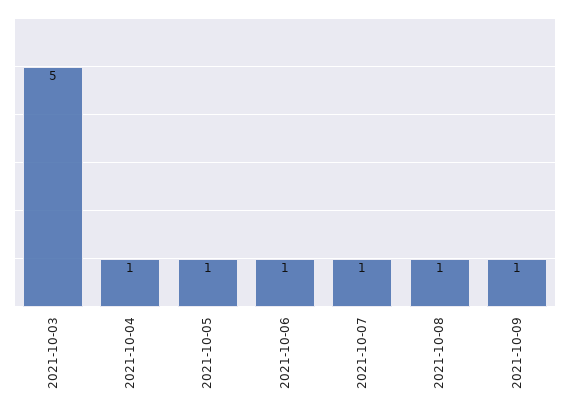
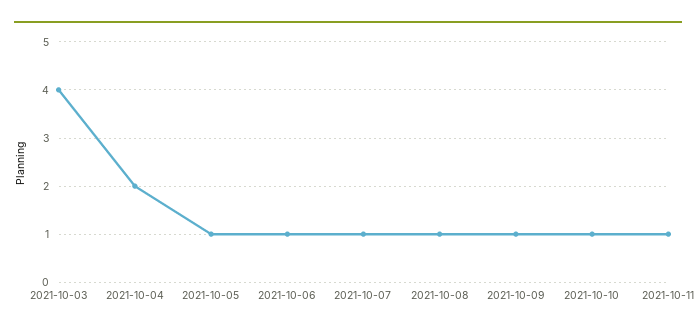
2021-10-03: 5 -> 4
2021-10-04: 1 -> 2
2021-10-10: none -> 1
2021-10-11: none -> 1

